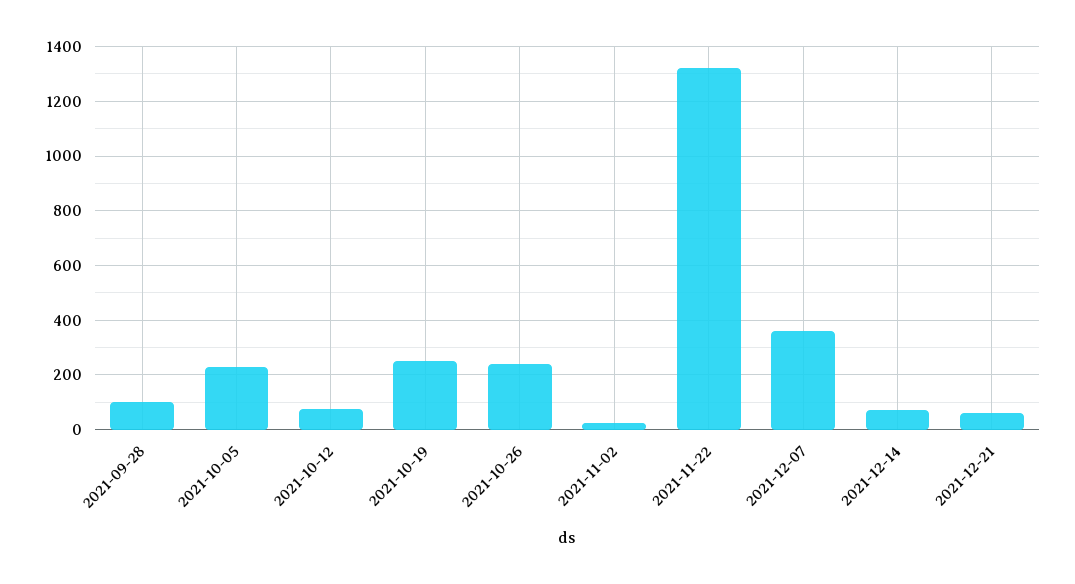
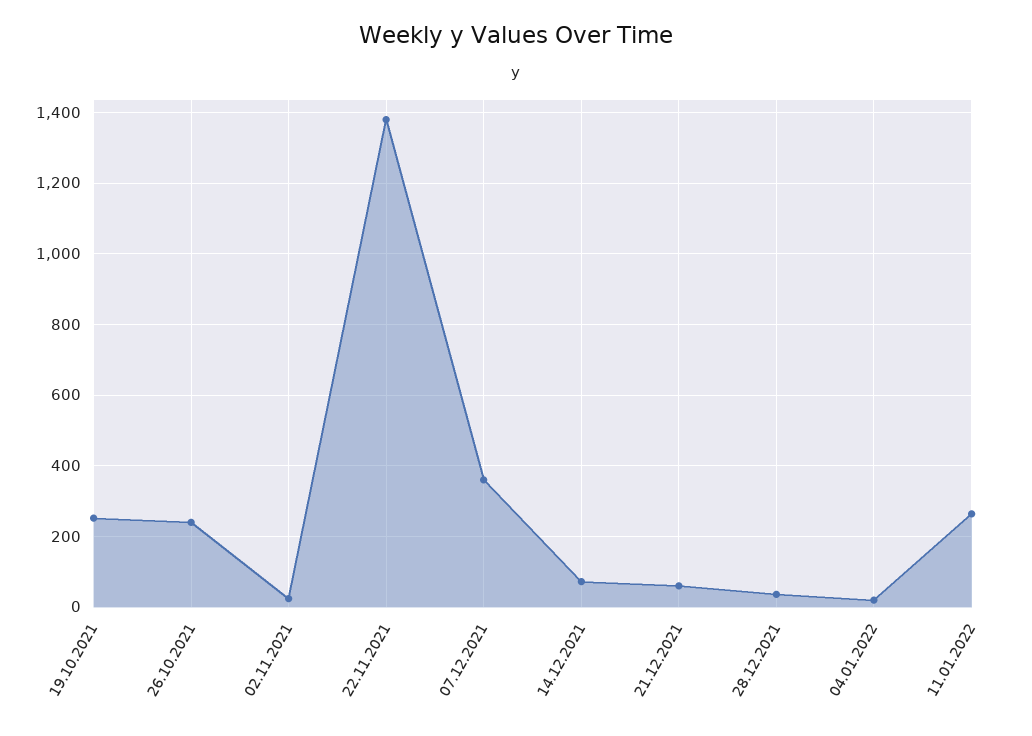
2021-09-28: 100 -> none
2021-10-05: 225 -> none
2021-10-12: 75 -> none
2021-11-22: 1325 -> 1380
28.12.2021: none -> 40
04.01.2022: none -> 20
11.01.2022: none -> 260

